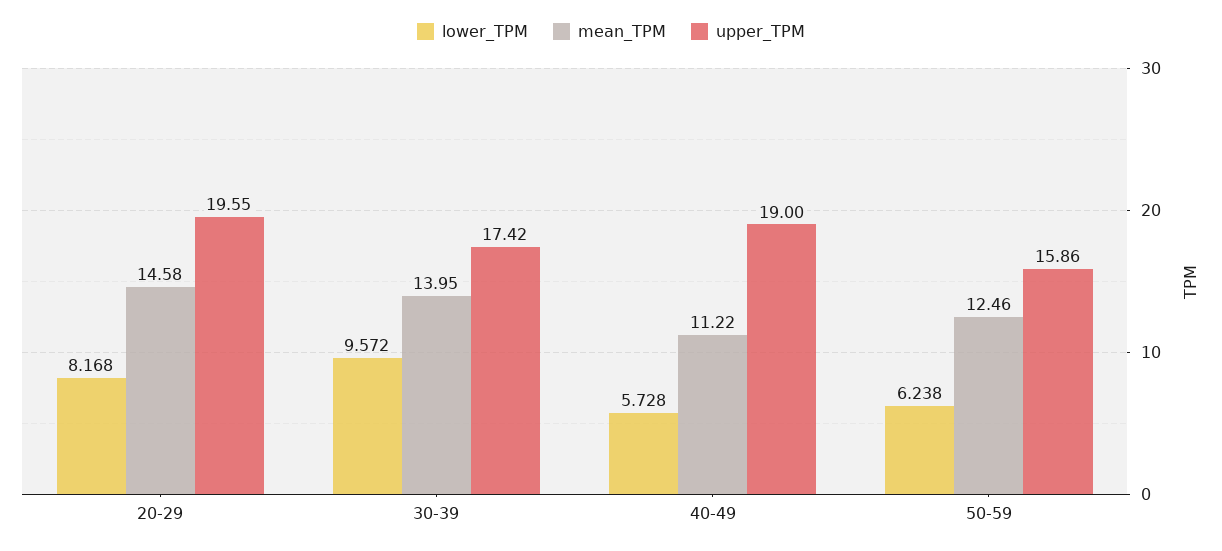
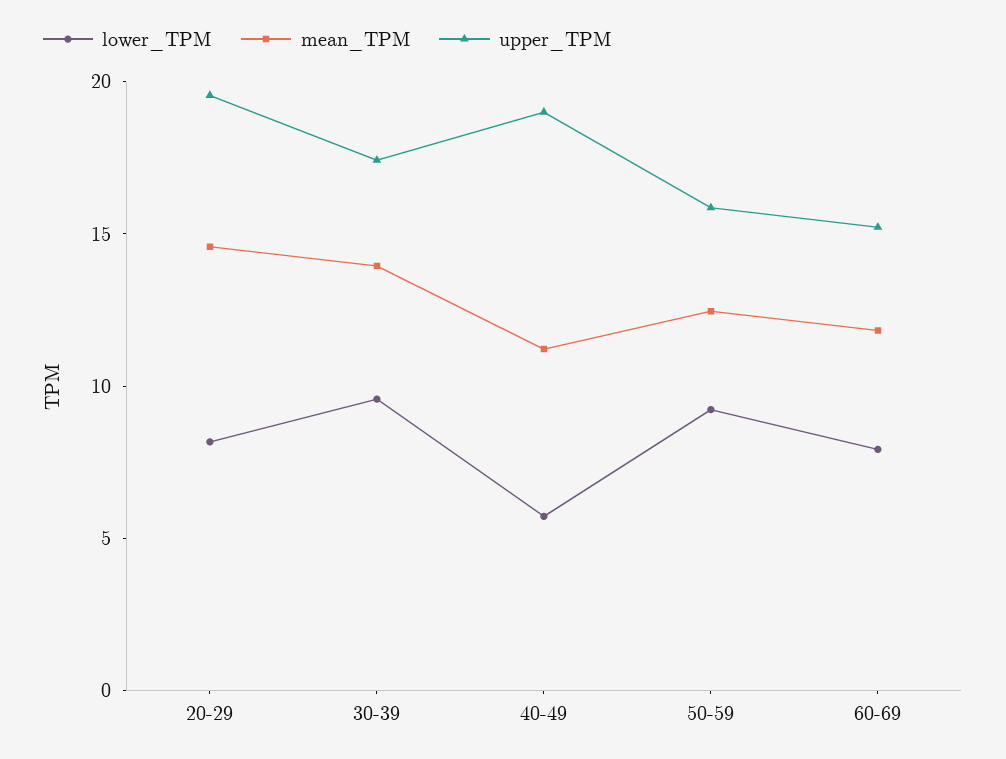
lower_TPM, 50-59: 6.238 -> 9
lower_TPM, 60-69: none -> 8
mean_TPM, 60-69: none -> 12
upper_TPM, 60-69: none -> 15

